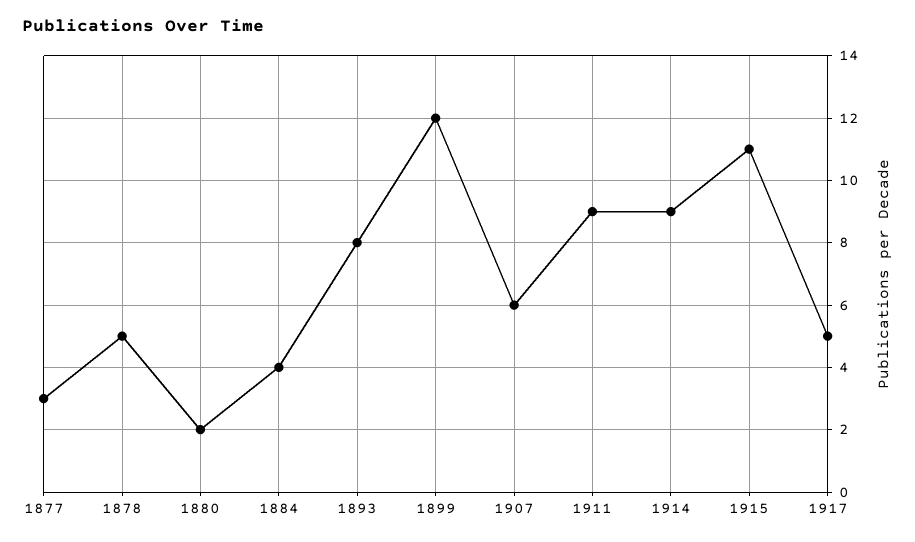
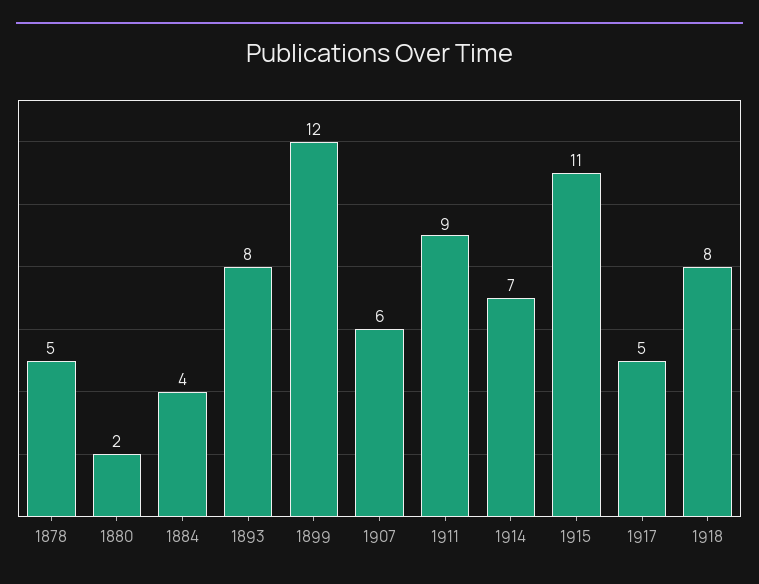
1877: 3 -> none
1914: 9 -> 7
1918: none -> 8

